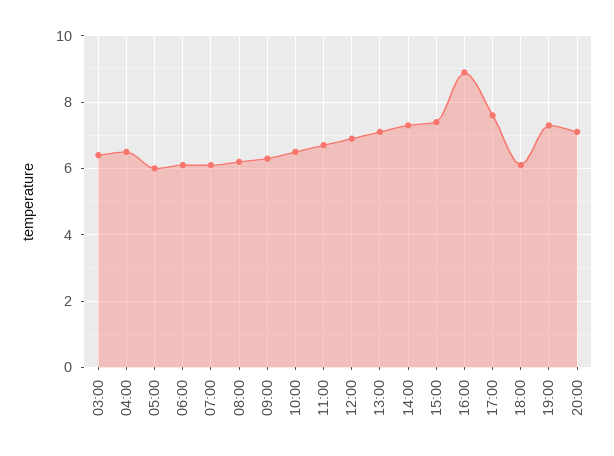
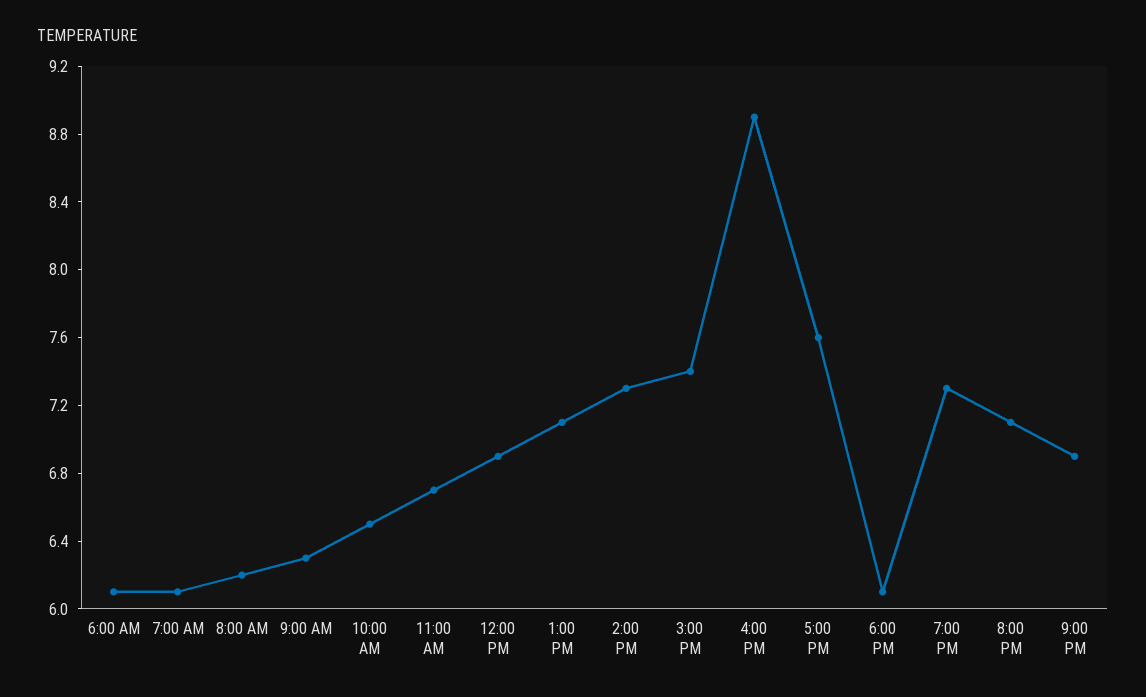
03:00: 6.5 -> none
04:00: 6.5 -> none
05:00: 6 -> none
9:00 PM: none -> 6.9

